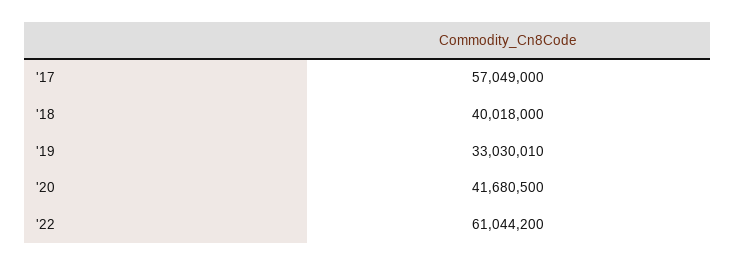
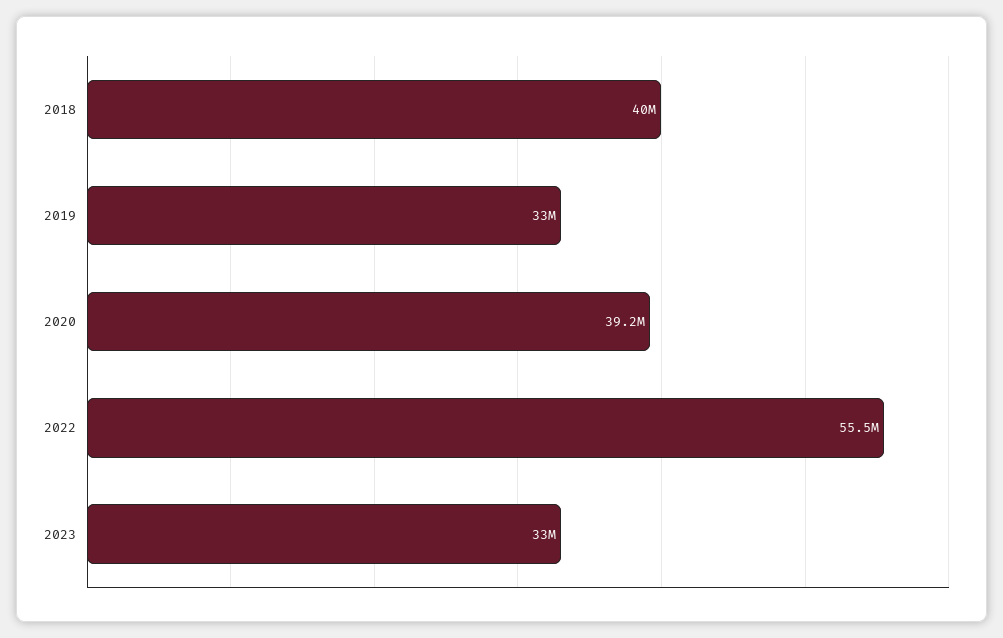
'17: 57049000 -> none
'20: 41680500 -> 39200000
'22: 61044200 -> 55500000
2023: none -> 33000000

